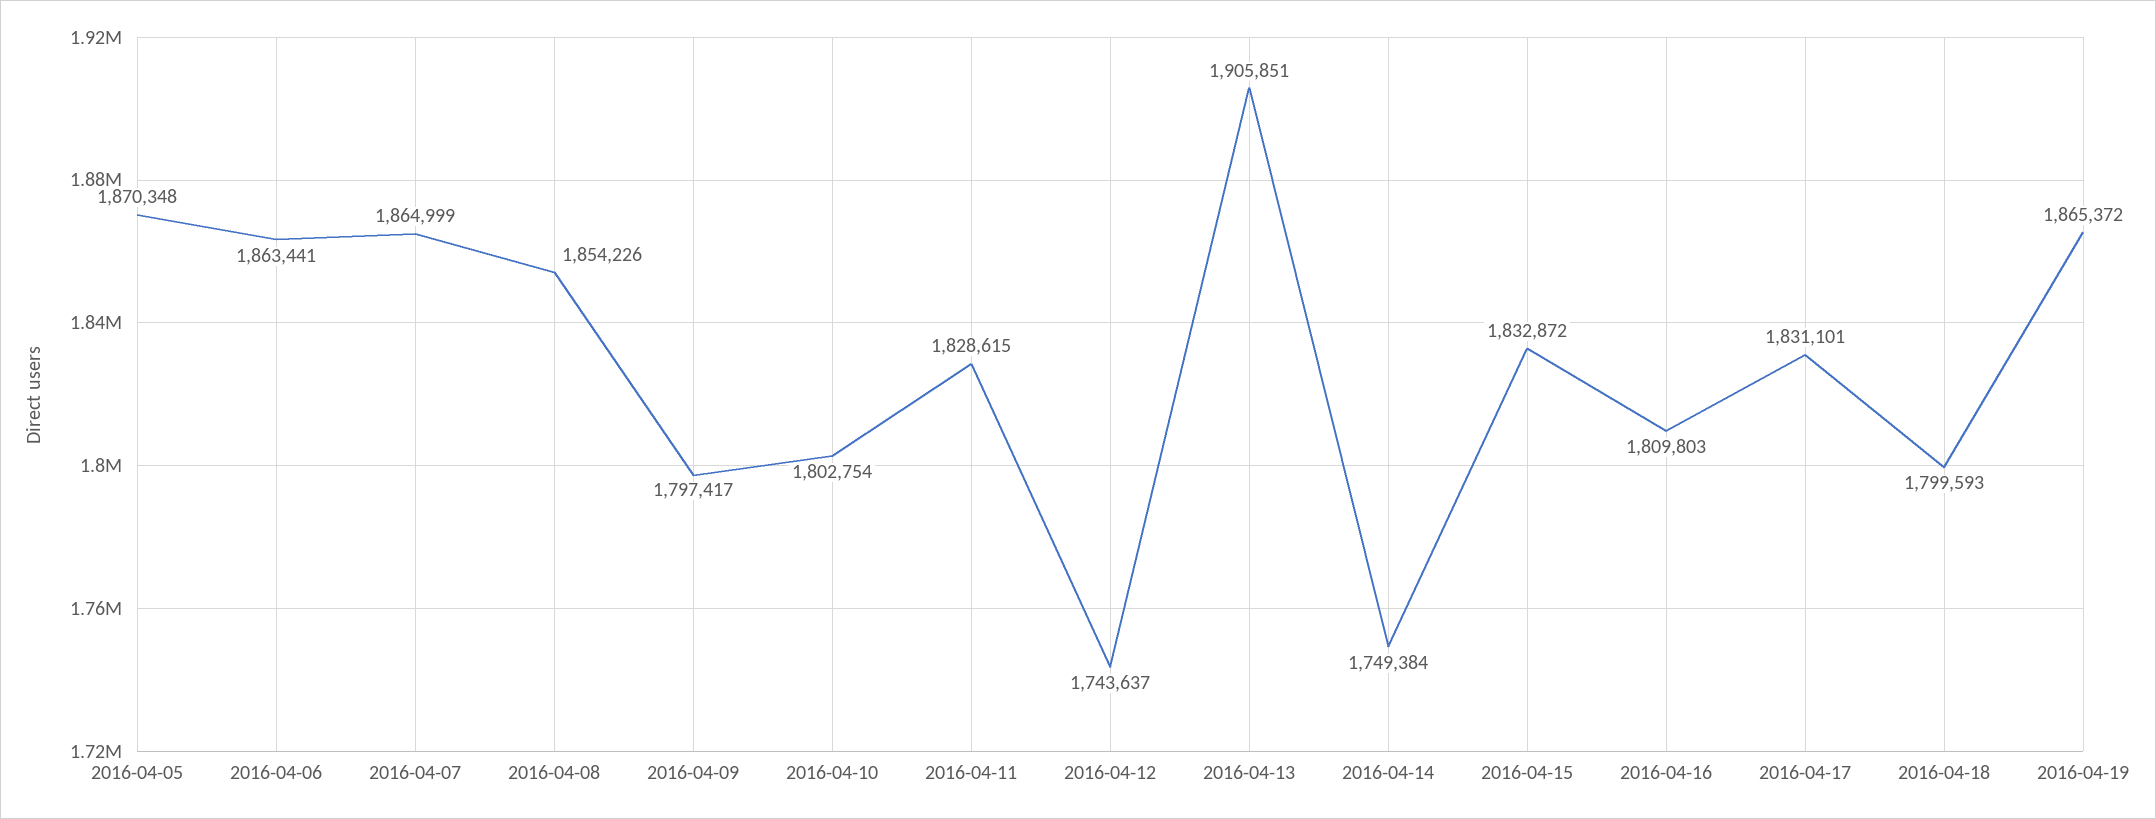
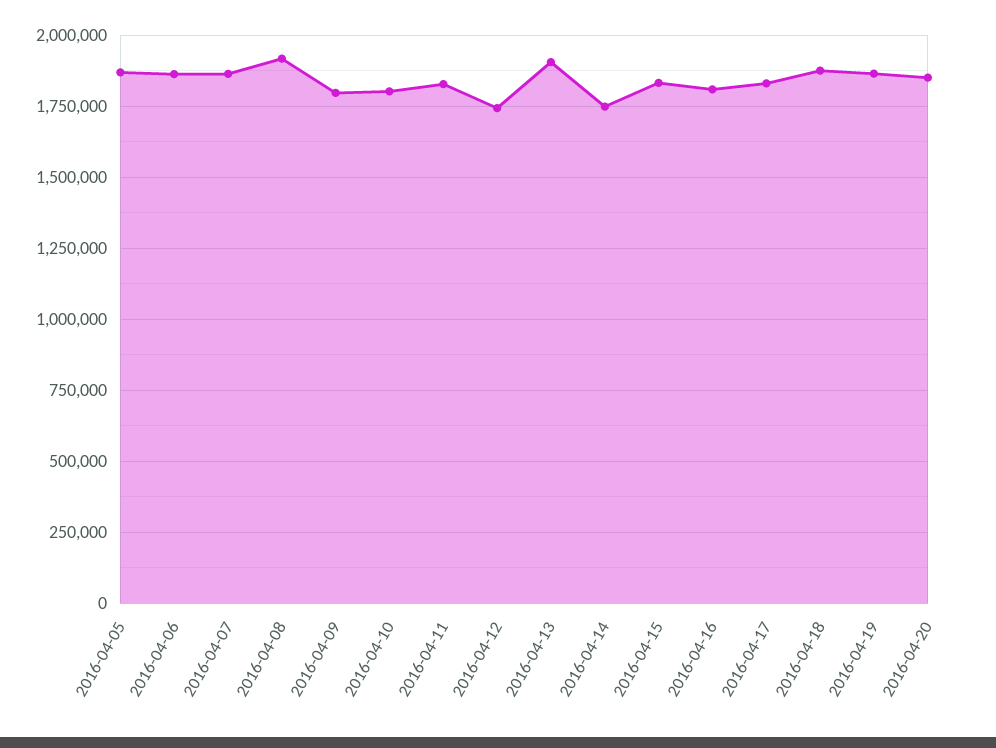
2016-04-08: 1854226 -> 1925000
2016-04-18: 1799593 -> 1875000
2016-04-20: none -> 1850000

